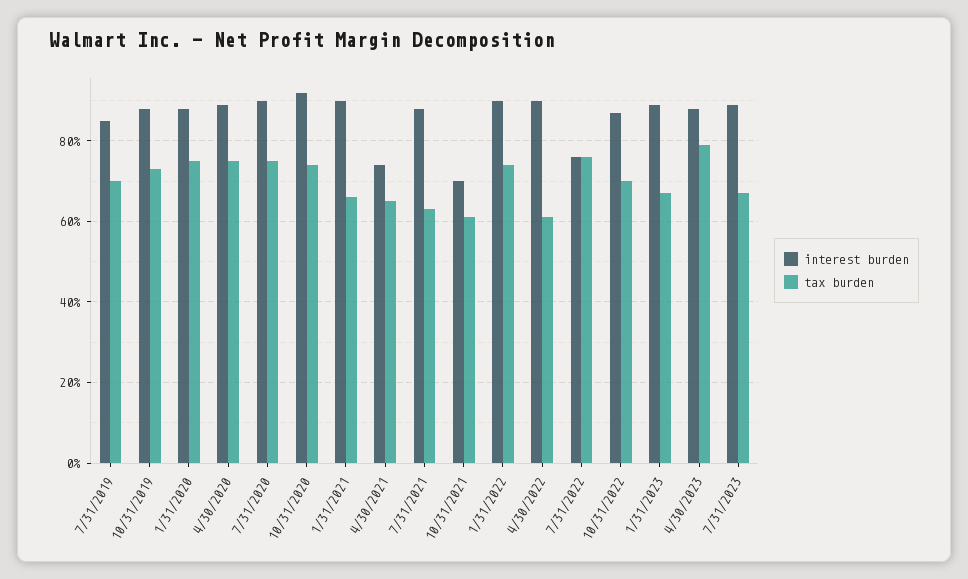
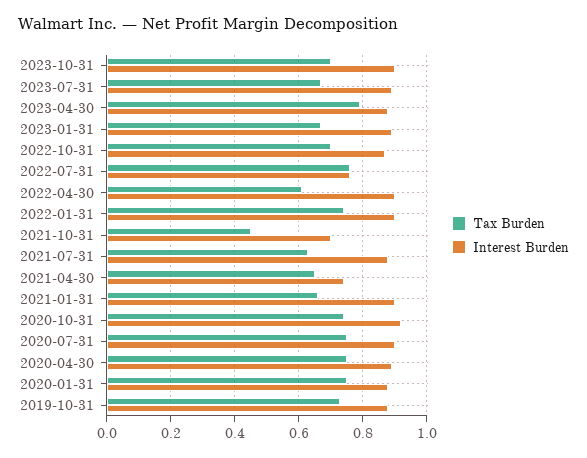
interest burden, 7/31/2019: 0.85 -> none
tax burden, 7/31/2019: 0.7 -> none
tax burden, 10/31/2021: 0.6 -> 0.45
tax burden, 2023-10-31: none -> 0.7
interest burden, 2023-10-31: none -> 0.9

